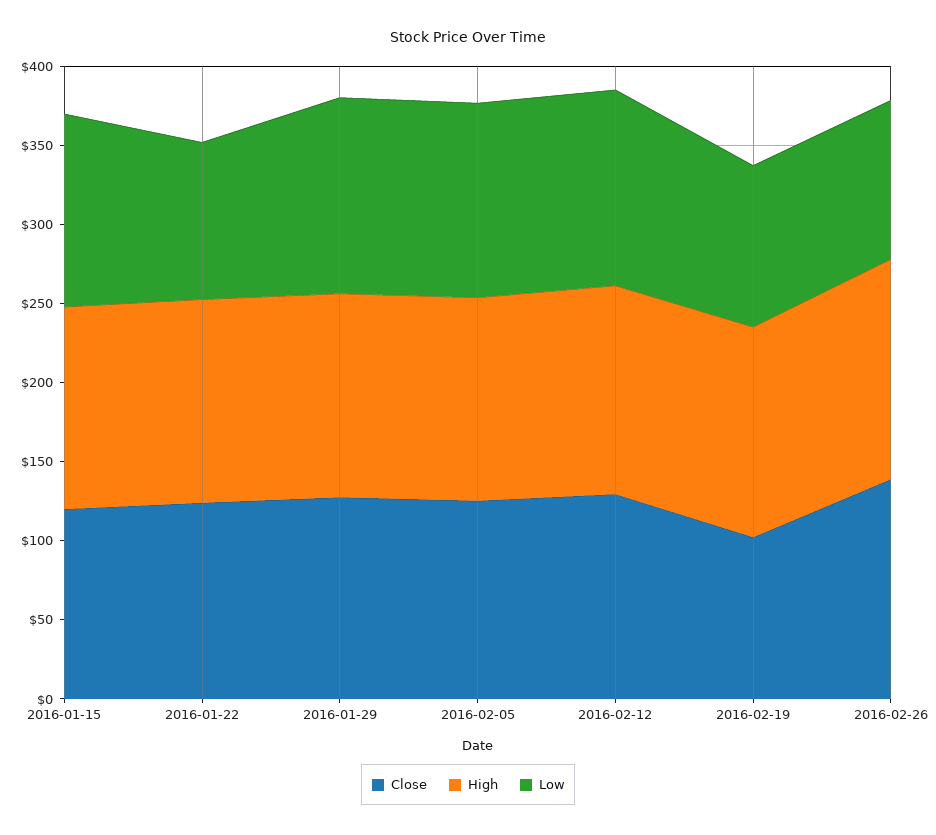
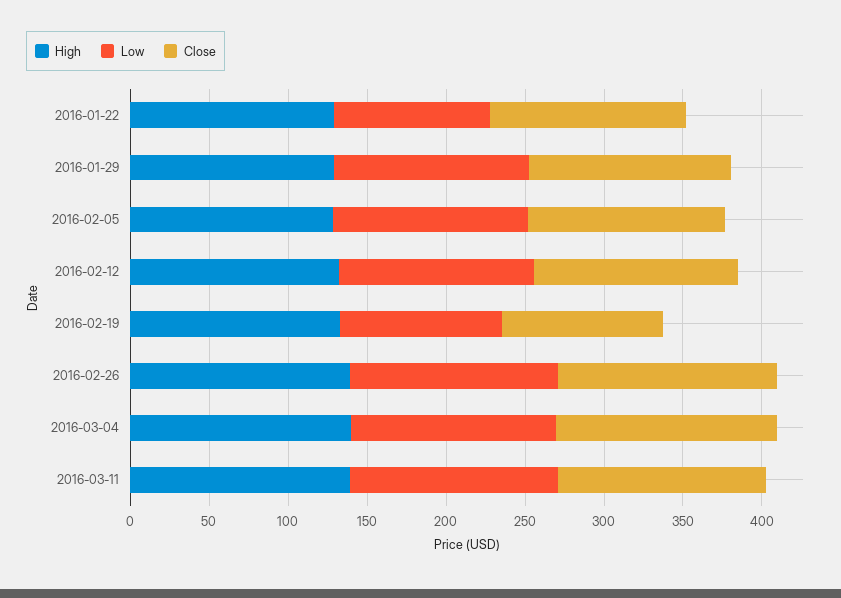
Close, 2016-01-15: 120 -> none
High, 2016-01-15: 130 -> none
Low, 2016-01-15: 120 -> none
Low, 2016-02-26: 100 -> 130
High, 2016-03-04: none -> 140
Low, 2016-03-04: none -> 130
Close, 2016-03-04: none -> 140
High, 2016-03-11: none -> 140
Low, 2016-03-11: none -> 130
Close, 2016-03-11: none -> 130

